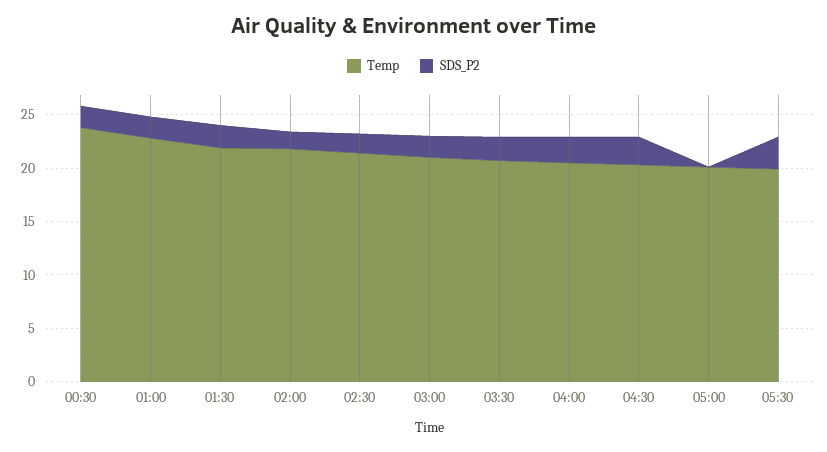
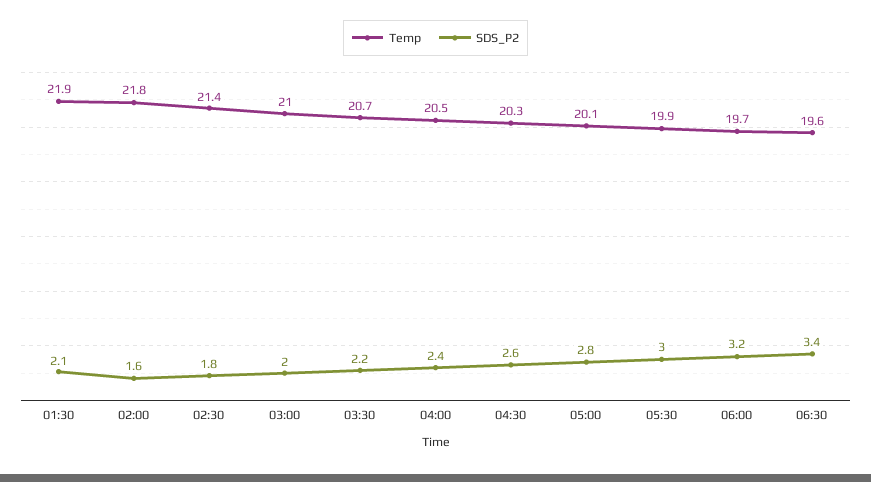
Temp, 00:30: 24 -> none
SDS_P2, 00:30: 2 -> none
Temp, 01:00: 23 -> none
SDS_P2, 01:00: 2 -> none
SDS_P2, 05:00: 0 -> 2.8
Temp, 06:00: none -> 19.7
SDS_P2, 06:00: none -> 3.2
Temp, 06:30: none -> 19.6
SDS_P2, 06:30: none -> 3.4

